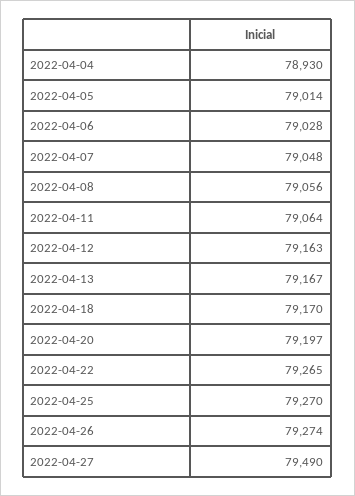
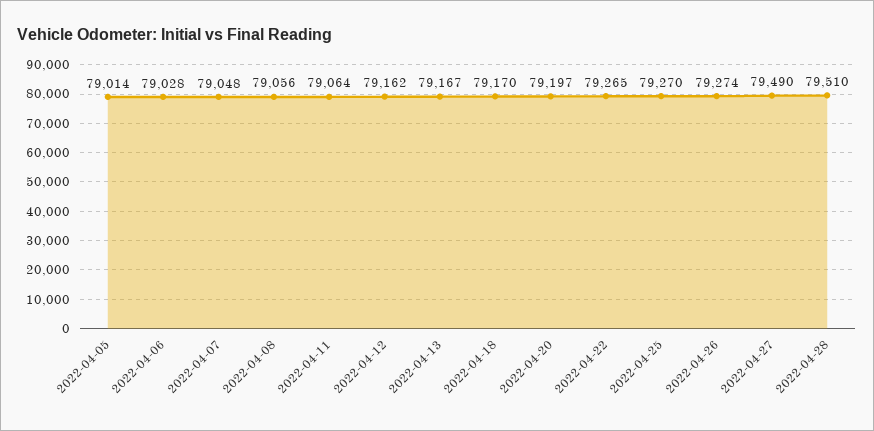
2022-04-04: 78930 -> none
2022-04-12: 79163 -> 79162
2022-04-28: none -> 79510

